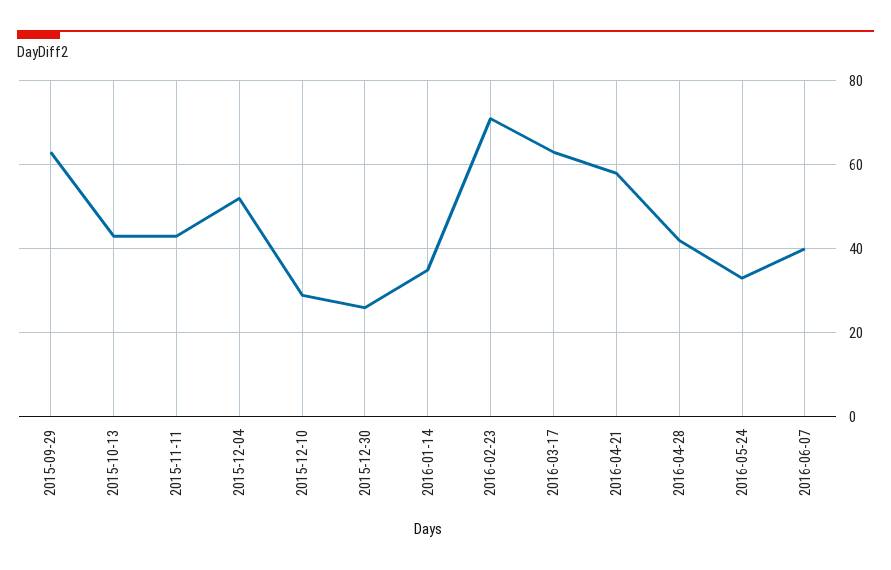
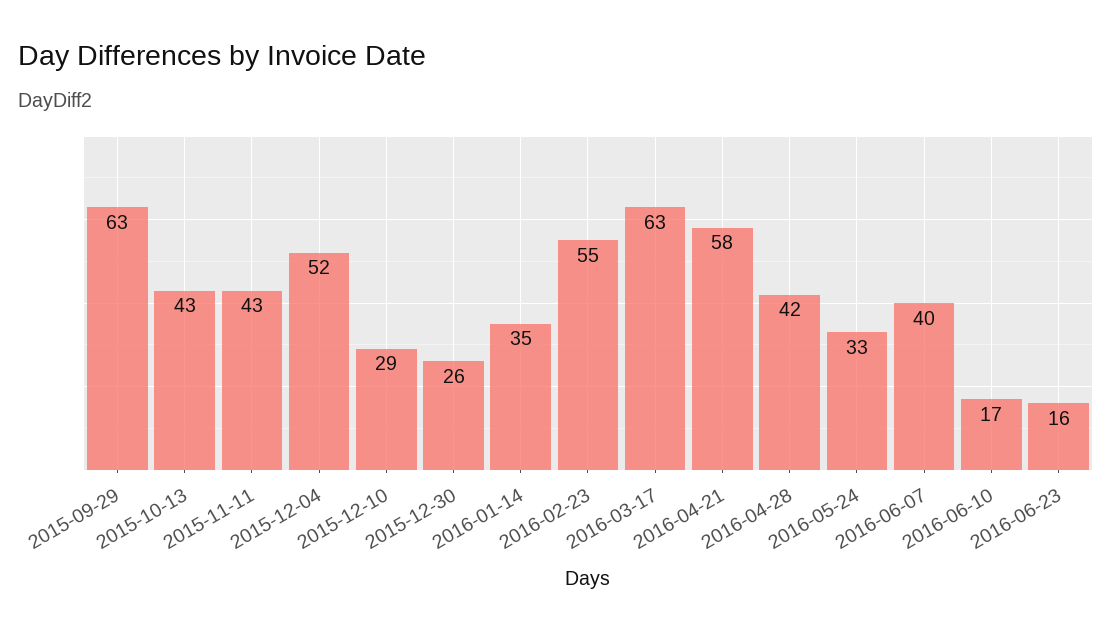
2016-02-23: 70 -> 55
2016-06-10: none -> 17
2016-06-23: none -> 16

